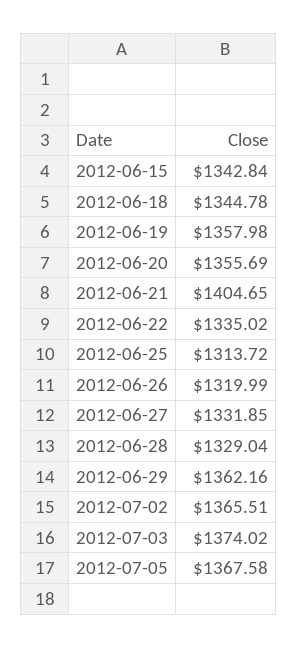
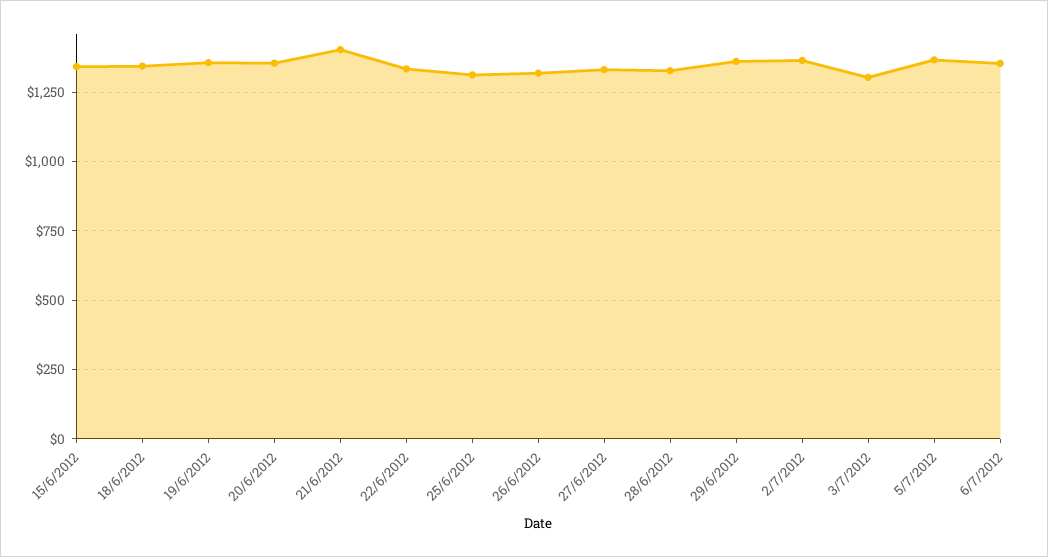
2012-07-03: 1374.02 -> 1300
6/7/2012: none -> 1350

